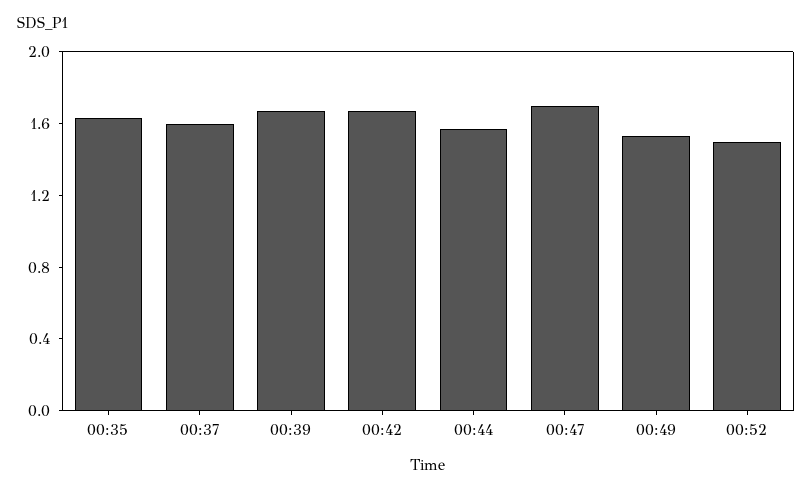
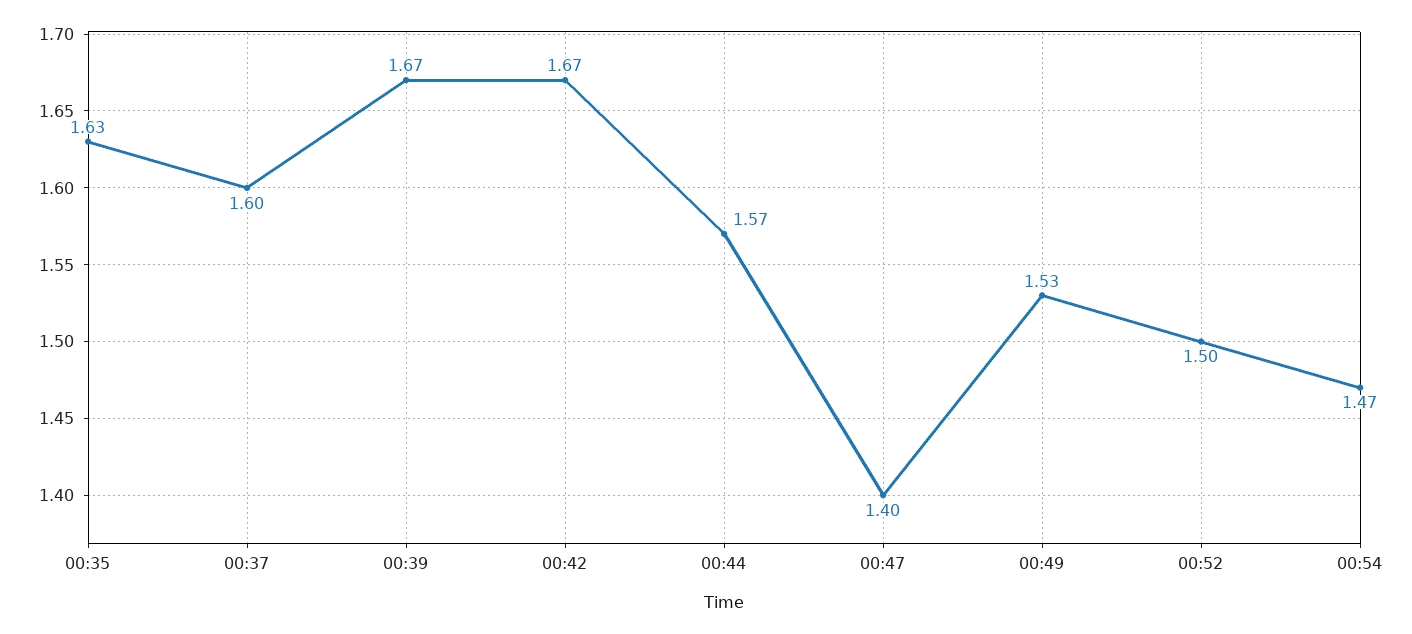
00:47: 1.7 -> 1.4
00:54: none -> 1.47

